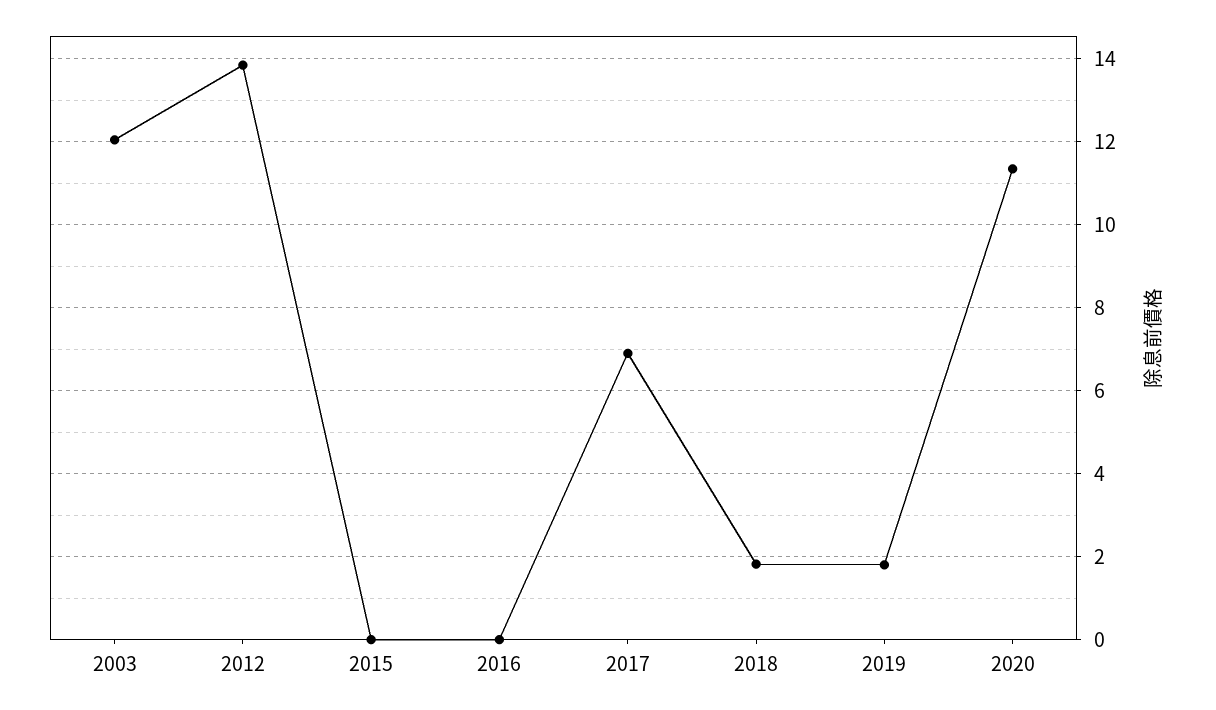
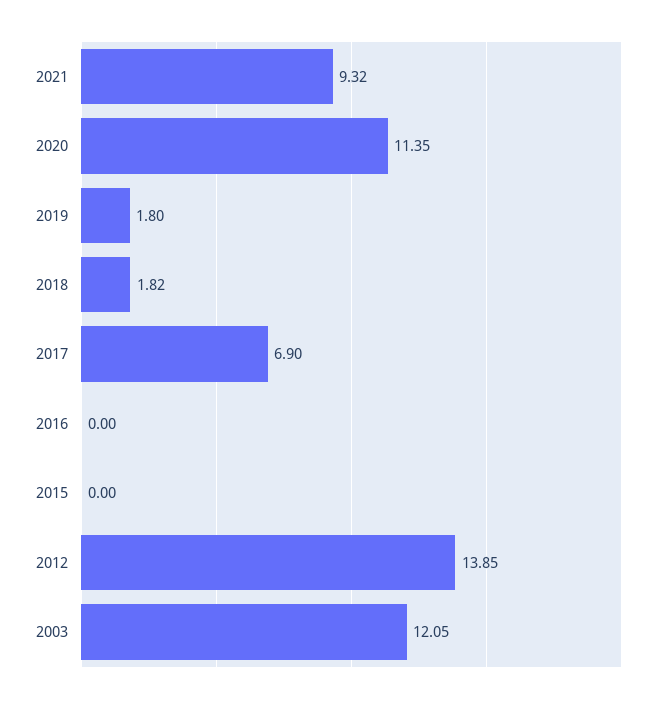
2021: none -> 9.32

